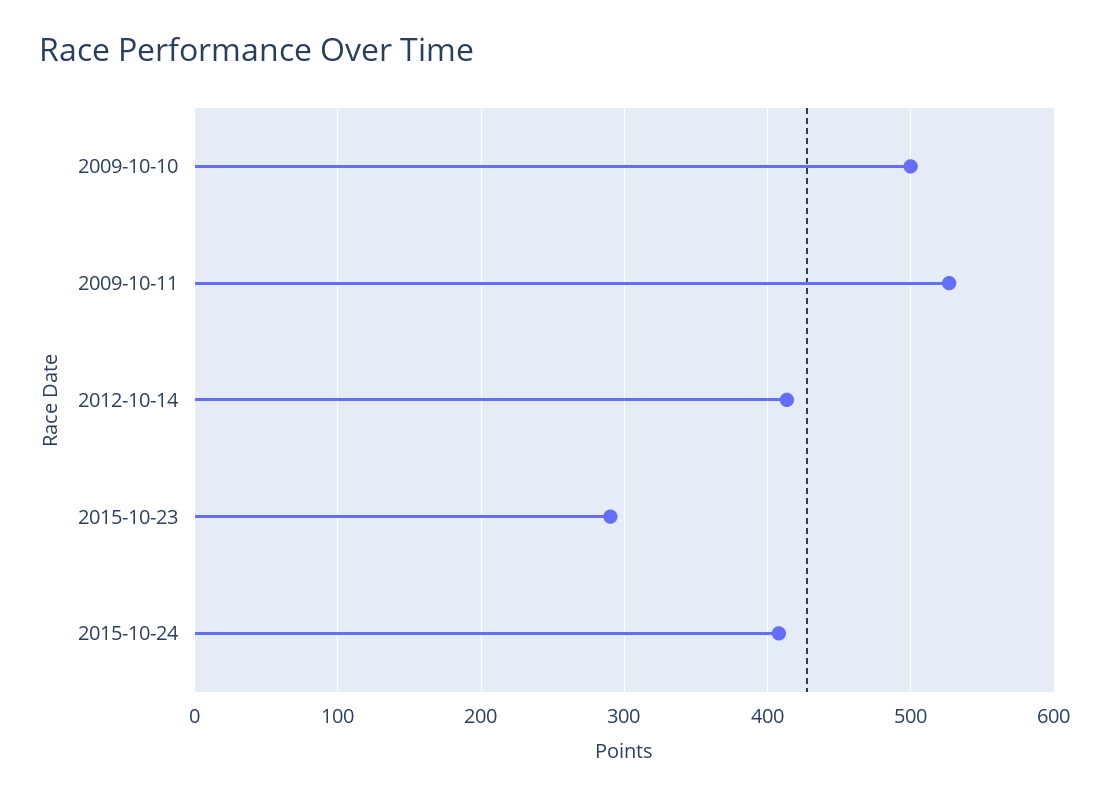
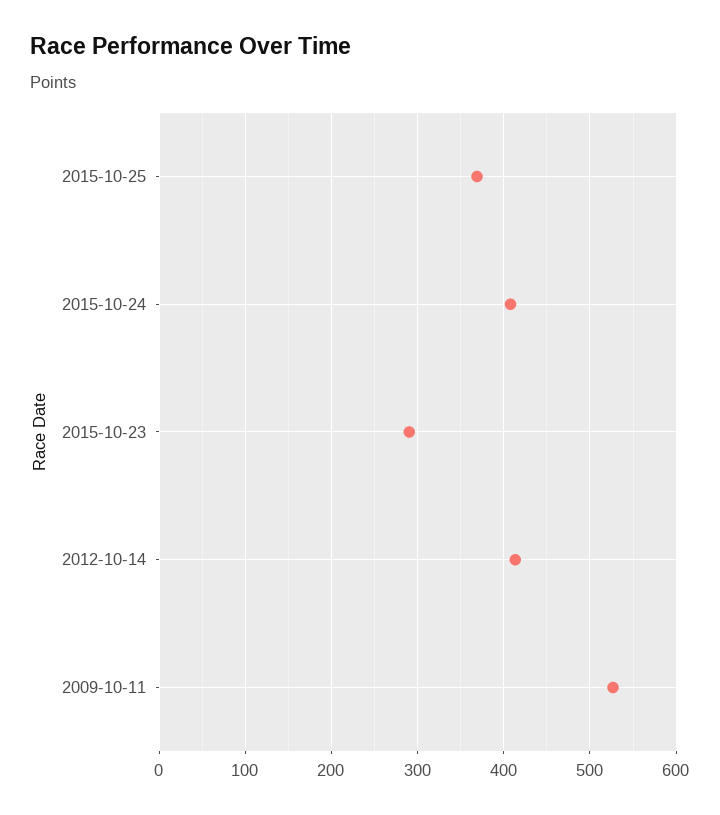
2009-10-10: 500 -> none
2015-10-25: none -> 370

